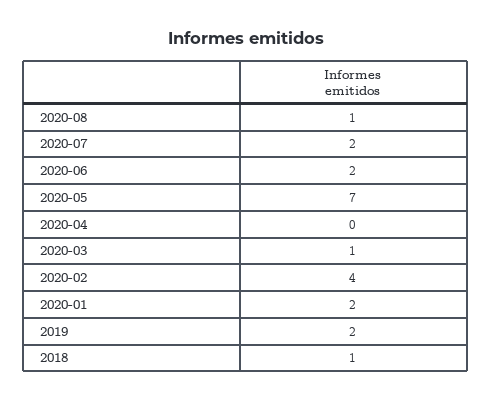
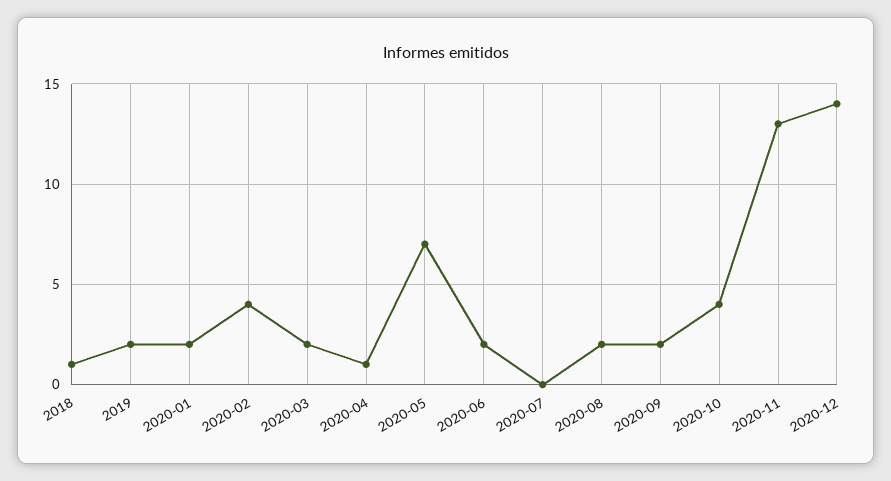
2020-08: 1 -> 2
2020-07: 2 -> 0
2020-04: 0 -> 1
2020-03: 1 -> 2
2020-09: none -> 2
2020-10: none -> 4
2020-11: none -> 13
2020-12: none -> 14

